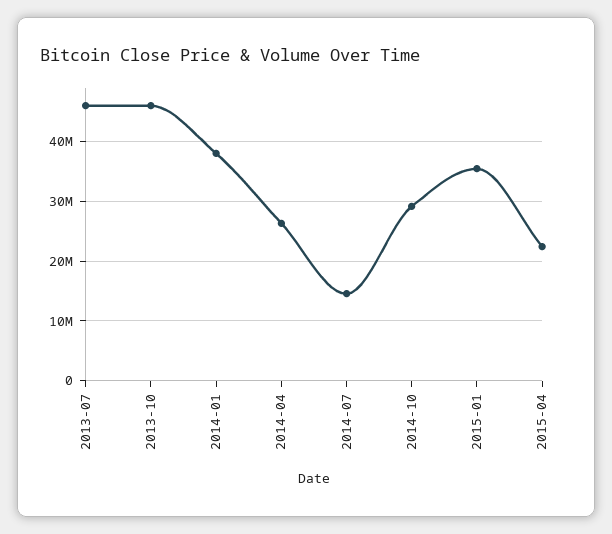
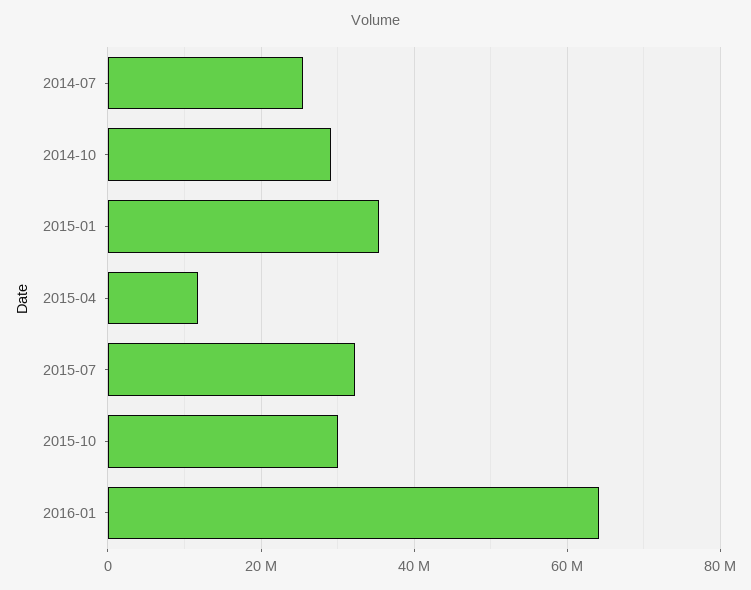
2013-07: 46000000 -> none
2013-10: 46000000 -> none
2014-01: 38000000 -> none
2014-04: 26000000 -> none
2014-07: 14000000 -> 26000000
2015-04: 22000000 -> 12000000
2015-07: none -> 32000000
2015-10: none -> 30000000
2016-01: none -> 64000000

